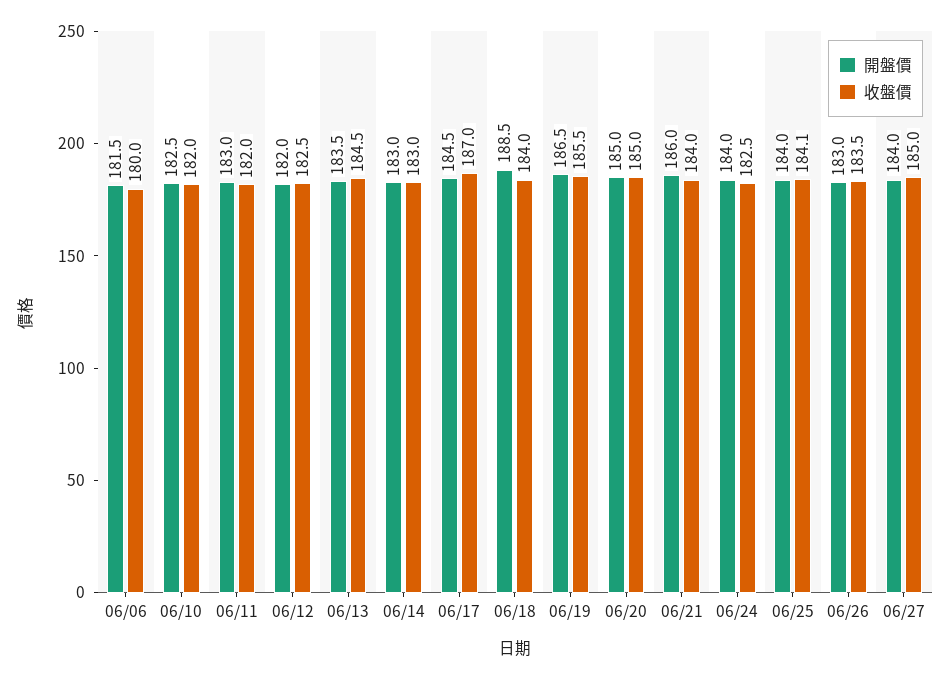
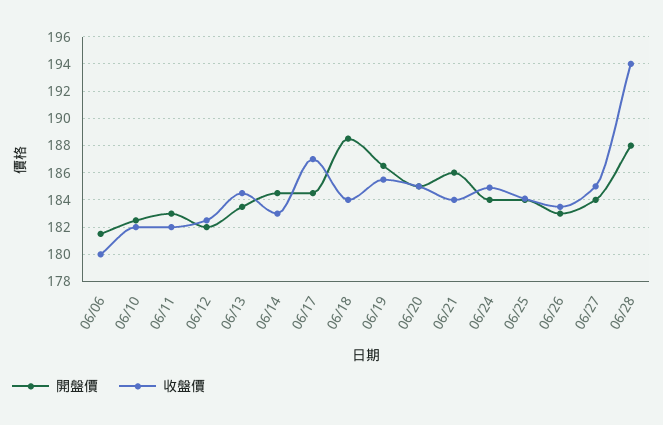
開盤價, 06/14: 183 -> 184.5
收盤價, 06/24: 182.5 -> 185
開盤價, 06/28: none -> 188
收盤價, 06/28: none -> 194

